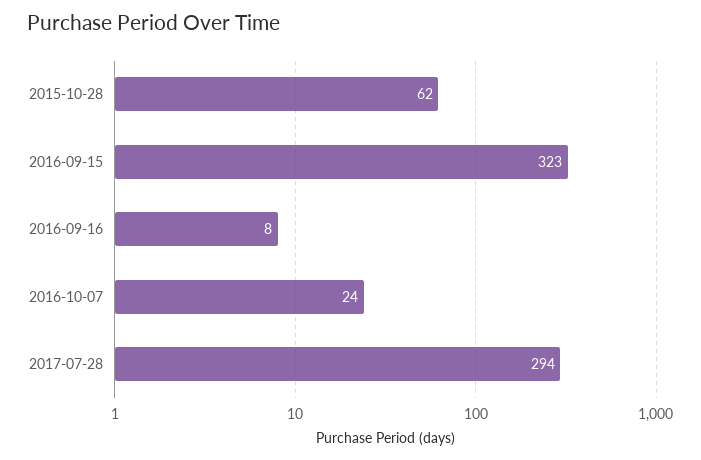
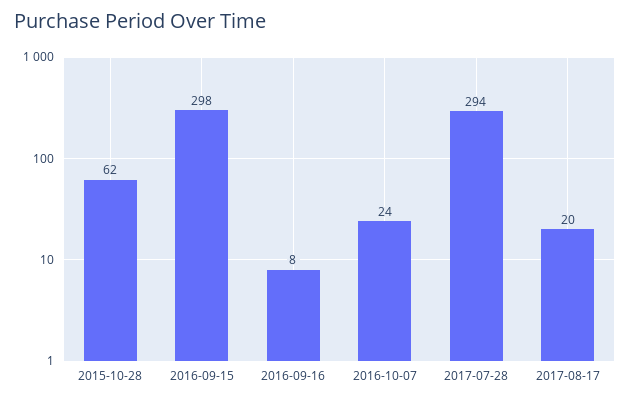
2016-09-15: 323 -> 298
2017-08-17: none -> 20

